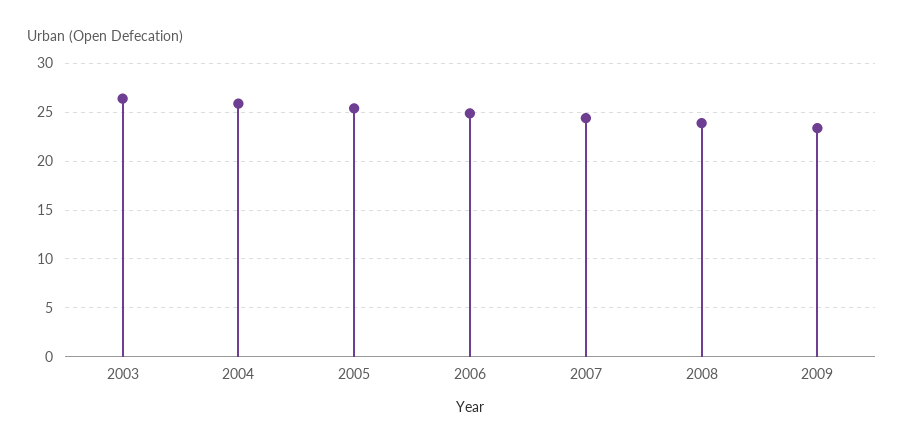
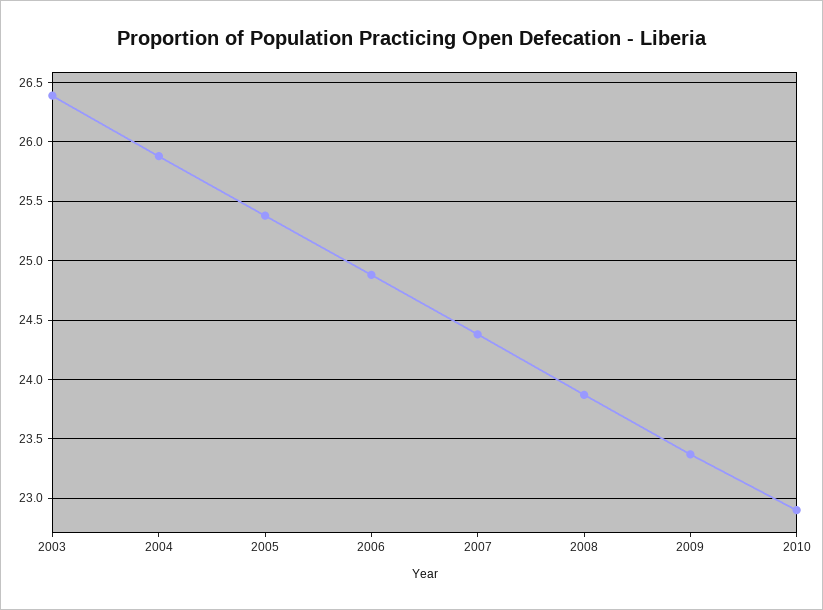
2010: none -> 22.9

